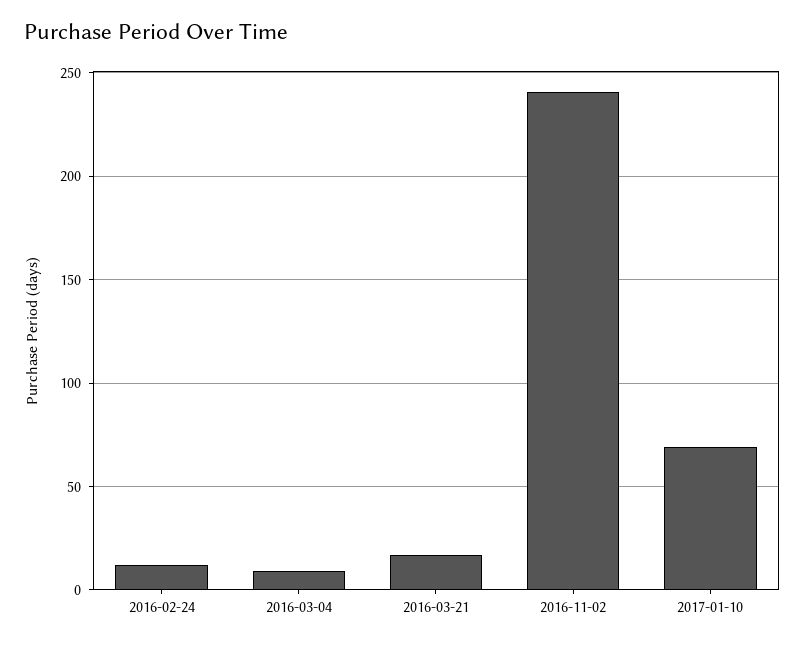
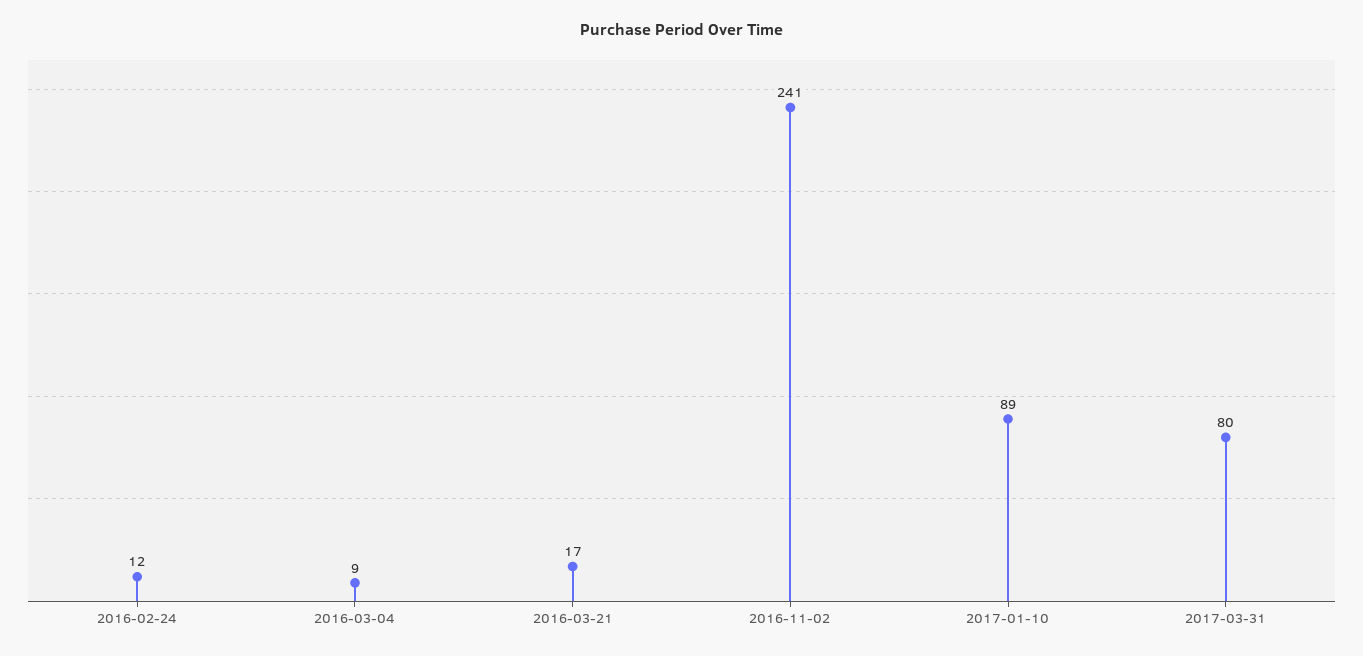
2017-01-10: 70 -> 89
2017-03-31: none -> 80

